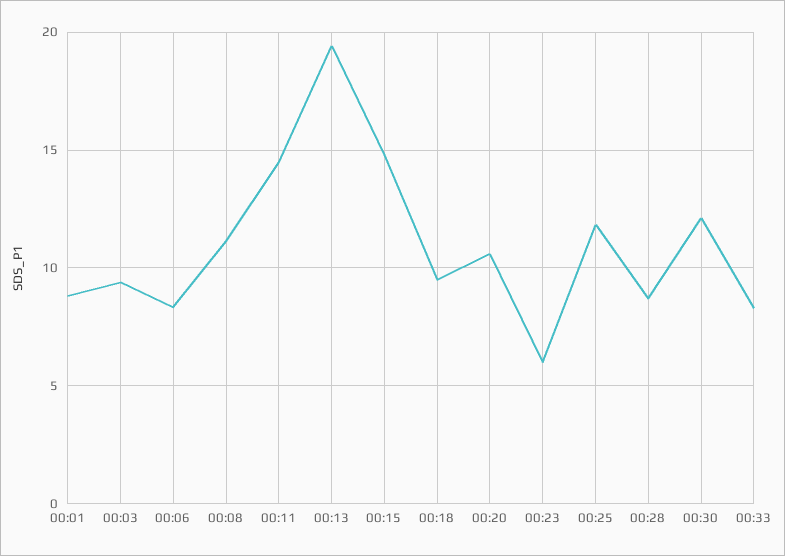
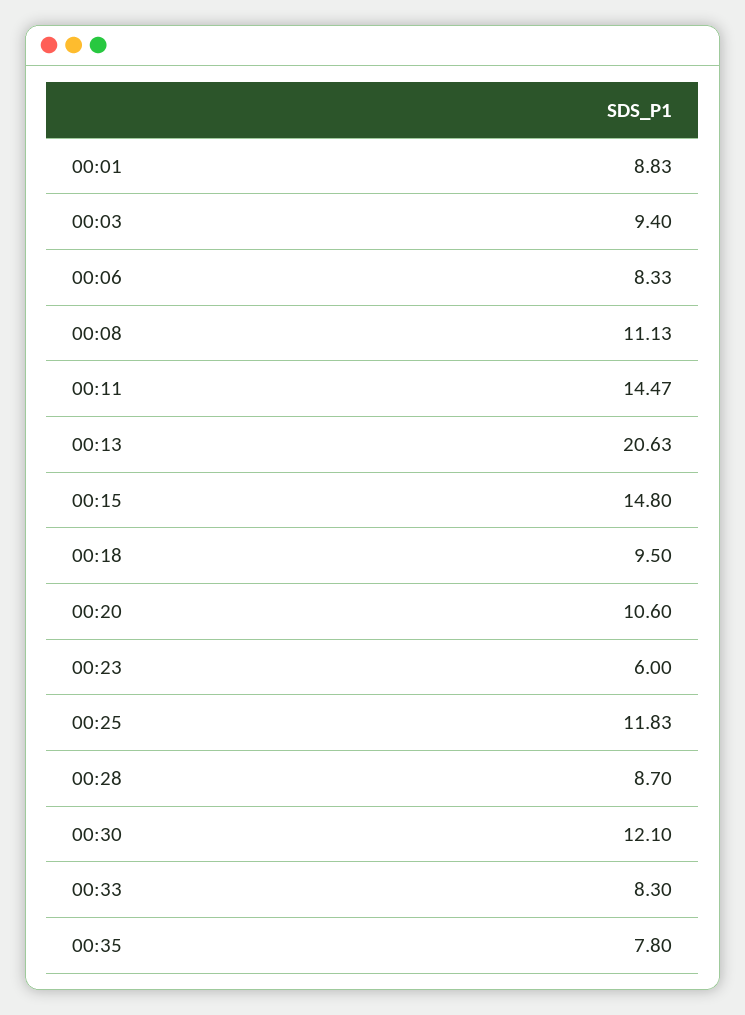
00:13: 19.5 -> 20.63
00:35: none -> 7.8

